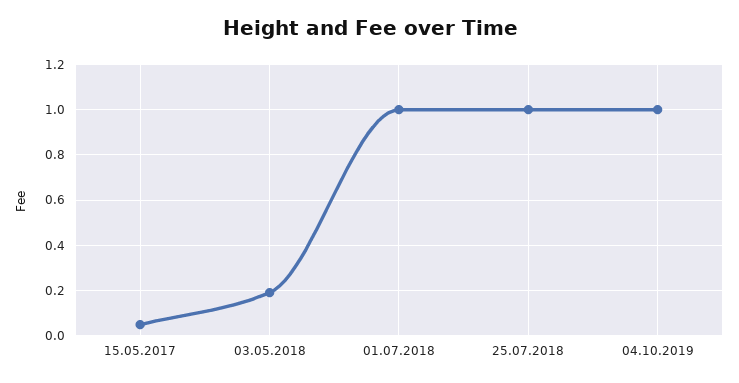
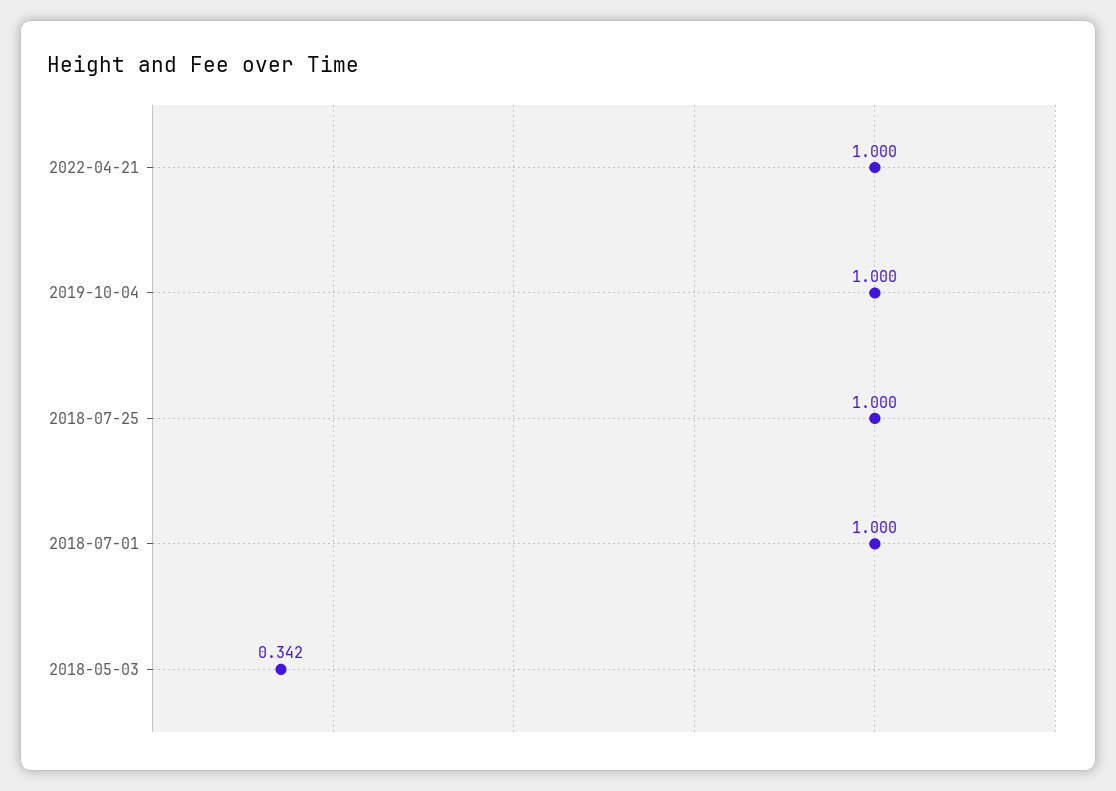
15.05.2017: 0.05 -> none
03.05.2018: 0.2 -> 0.342
2022-04-21: none -> 1

